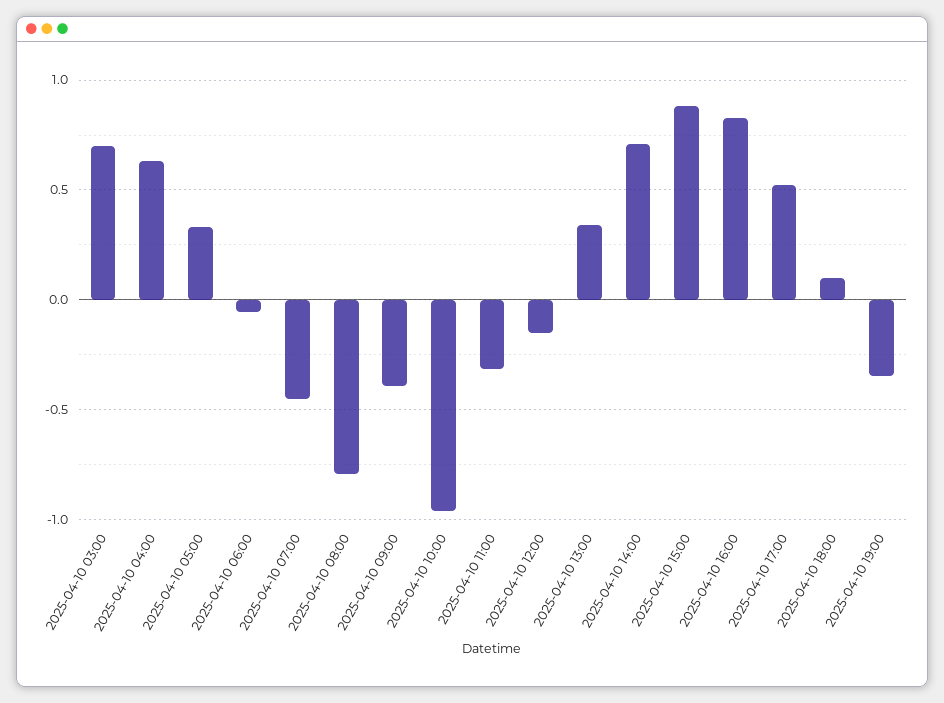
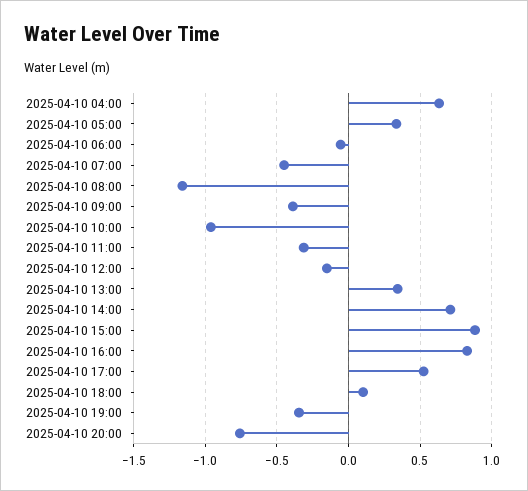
2025-04-10 03:00: 0.7 -> none
2025-04-10 08:00: -0.8 -> -1.15
2025-04-10 20:00: none -> -0.75

